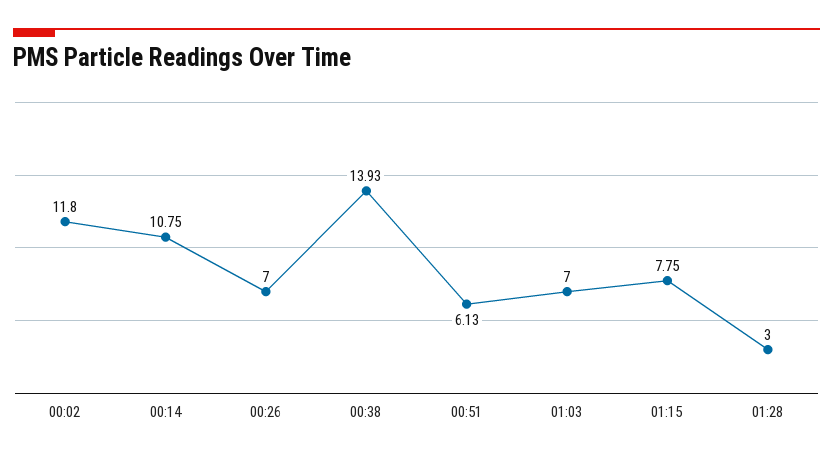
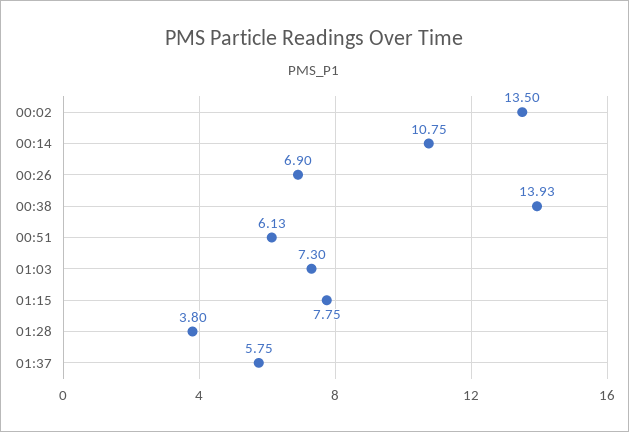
00:02: 11.8 -> 13.5
00:26: 7 -> 6.9
01:03: 7 -> 7.3
01:28: 3 -> 3.8
01:37: none -> 5.75

